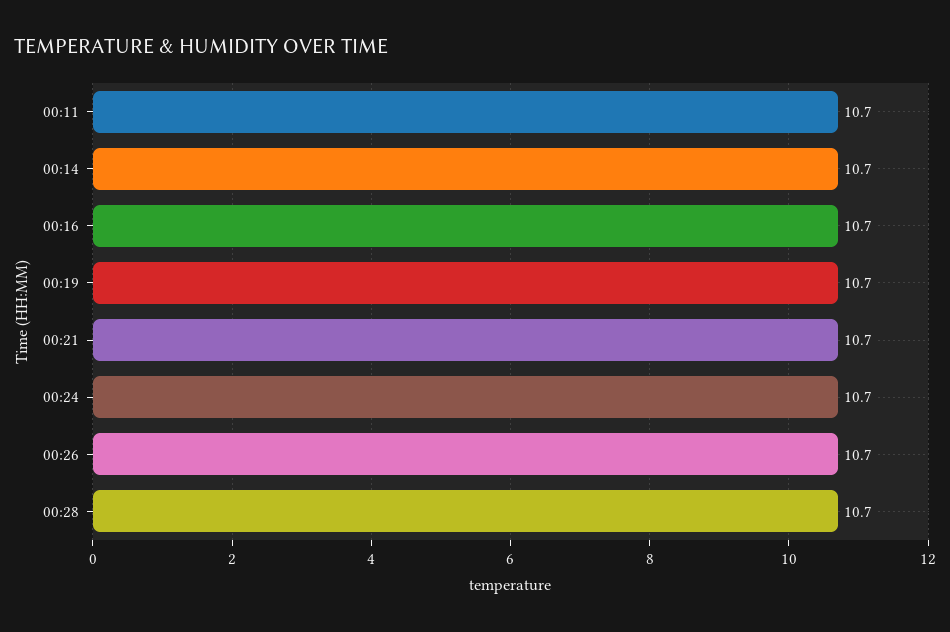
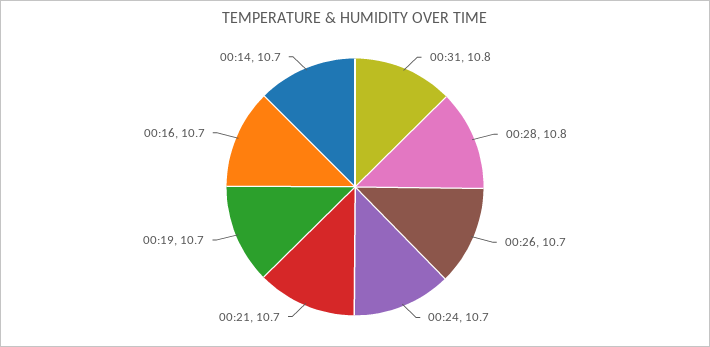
00:11: 10.7 -> none
00:28: 10.7 -> 10.8
00:31: none -> 10.8

